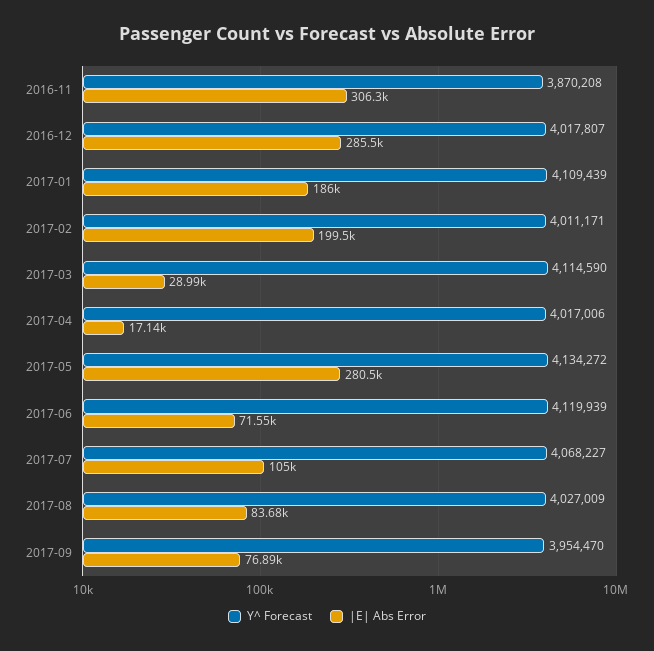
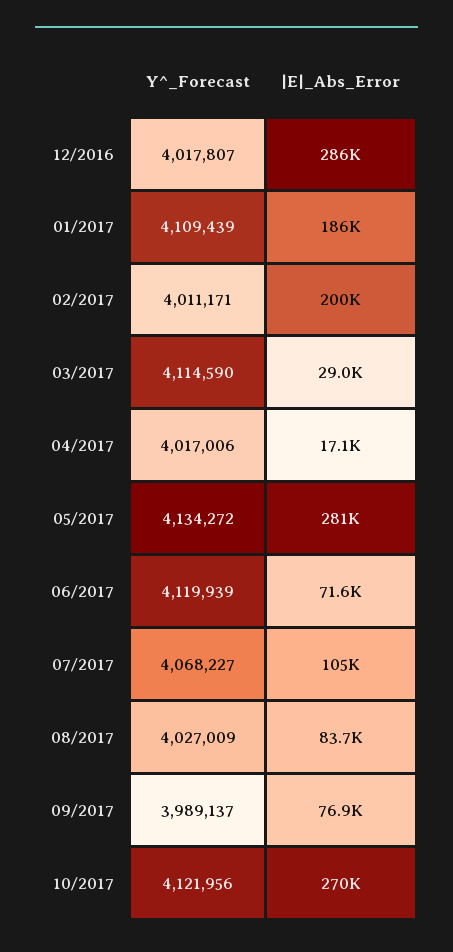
Y^ Forecast, 2016-11: 3870208 -> none
|E| Abs Error, 2016-11: 306300 -> none
Y^ Forecast, 2017-09: 3954470 -> 3989137
Y^ Forecast, 10/2017: none -> 4121956
|E| Abs Error, 10/2017: none -> 270000

